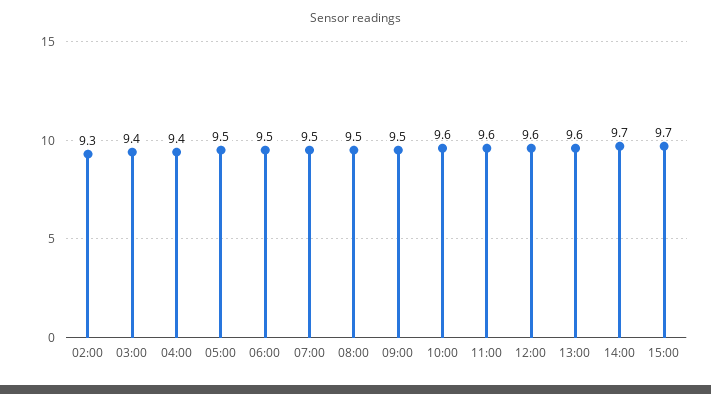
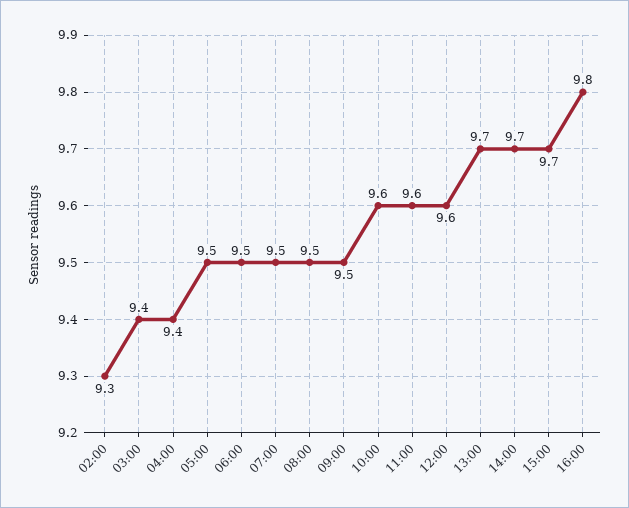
13:00: 9.6 -> 9.7
16:00: none -> 9.8

